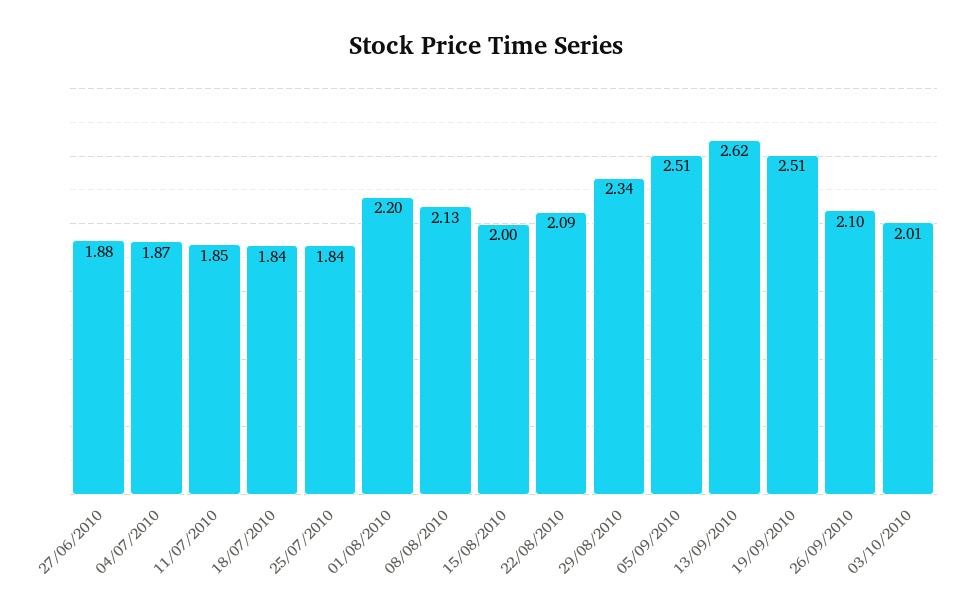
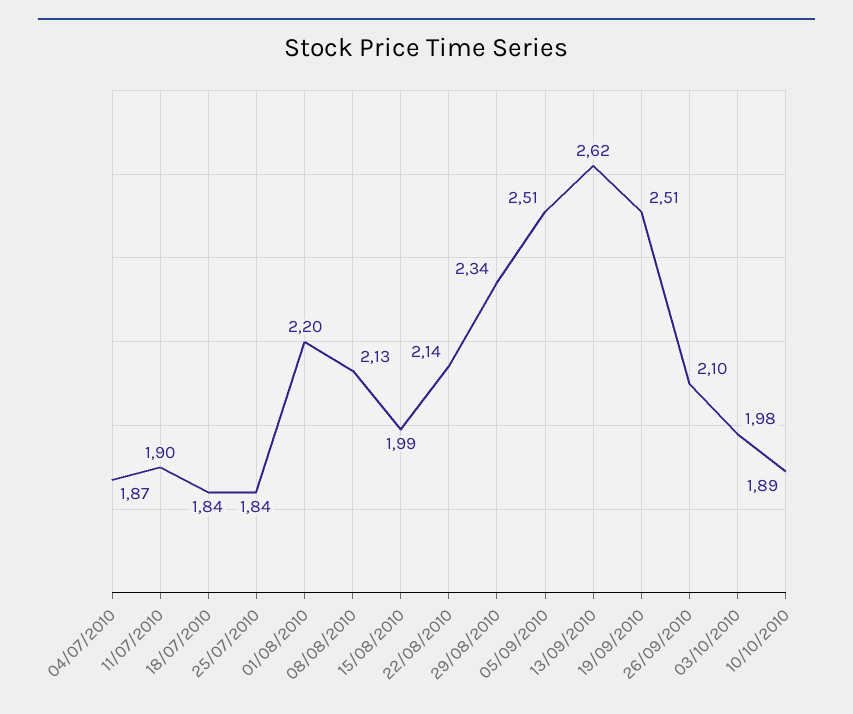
27/06/2010: 1.88 -> none
11/07/2010: 1.85 -> 1.9
15/08/2010: 2 -> 1.99
22/08/2010: 2.09 -> 2.14
03/10/2010: 2.01 -> 1.98
10/10/2010: none -> 1.89

